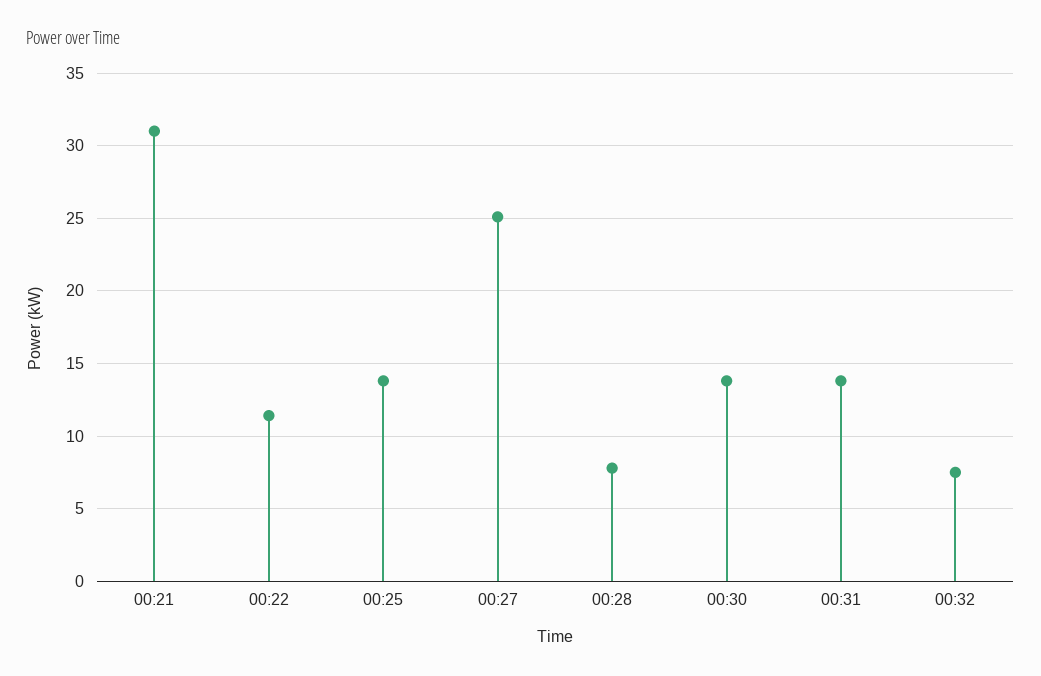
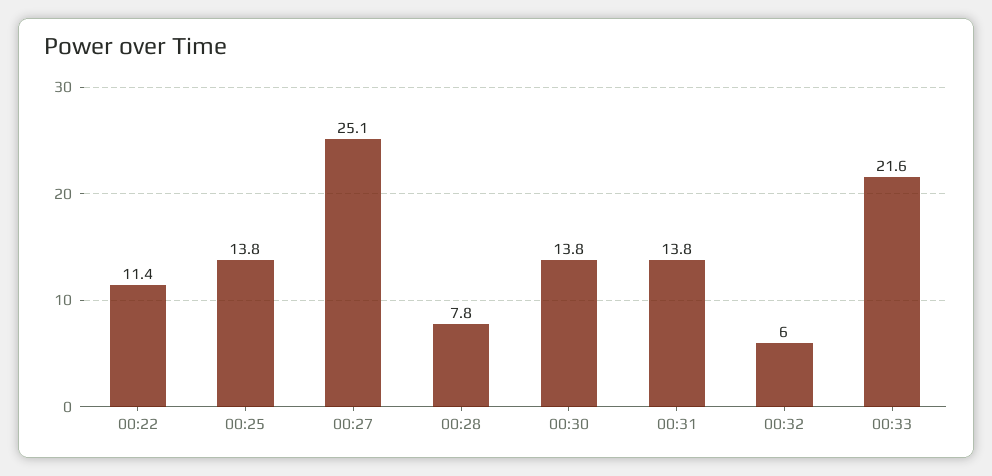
00:21: 31 -> none
00:32: 7.5 -> 6
00:33: none -> 21.6

